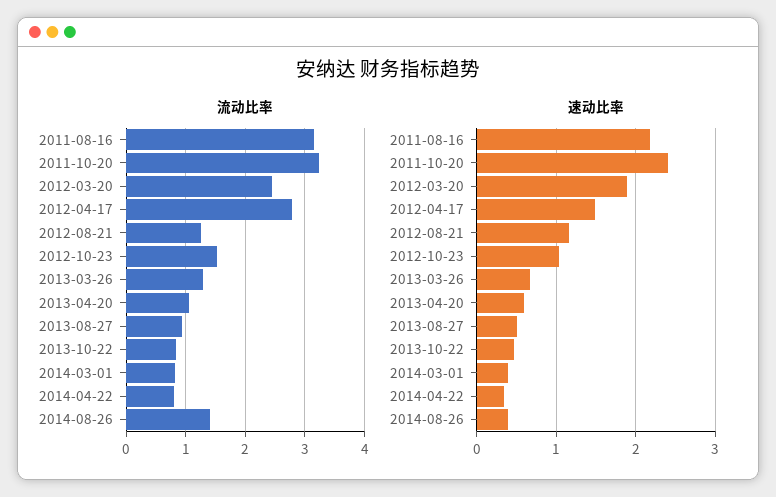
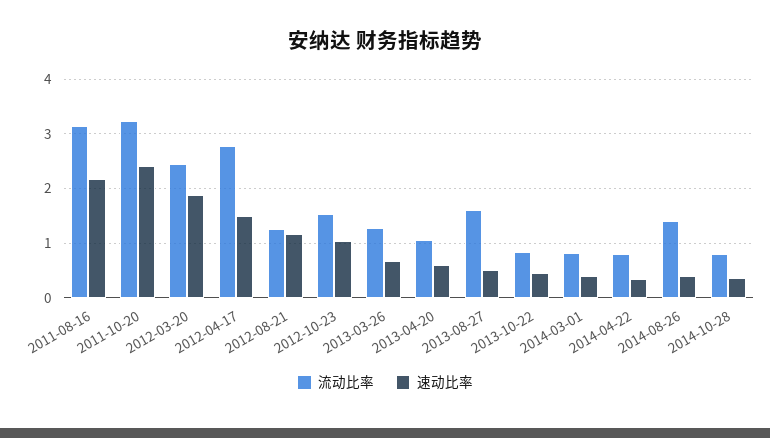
流动比率, 2013-08-27: 1 -> 1.6
流动比率, 2014-10-28: none -> 0.8
速动比率, 2014-10-28: none -> 0.4

